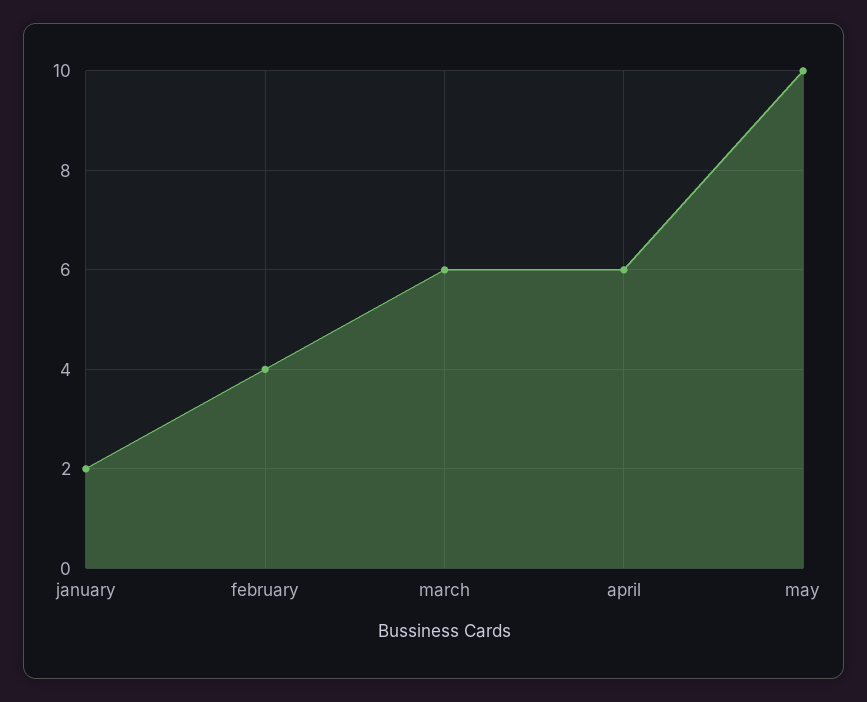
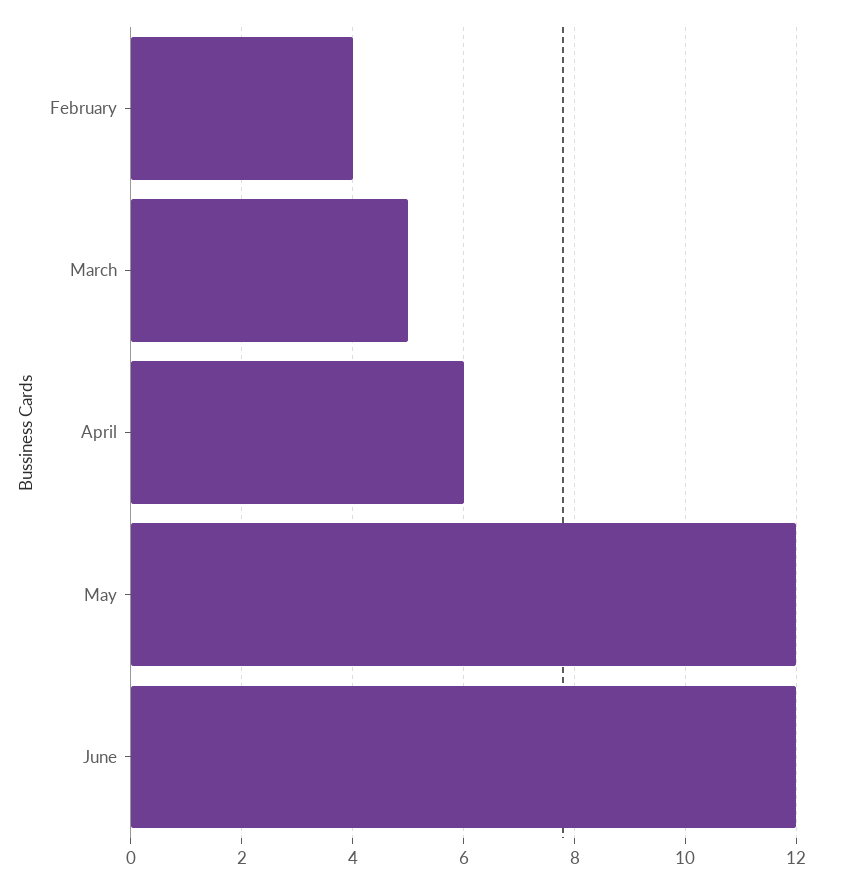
january: 2 -> none
march: 6 -> 5
may: 10 -> 12
June: none -> 12

